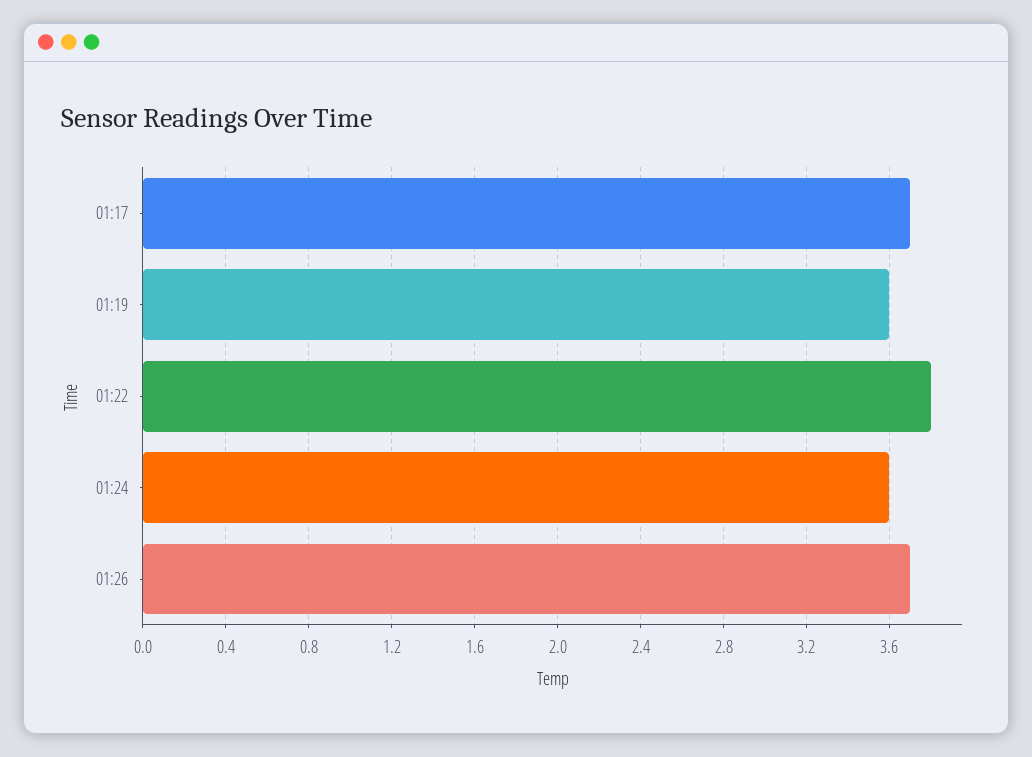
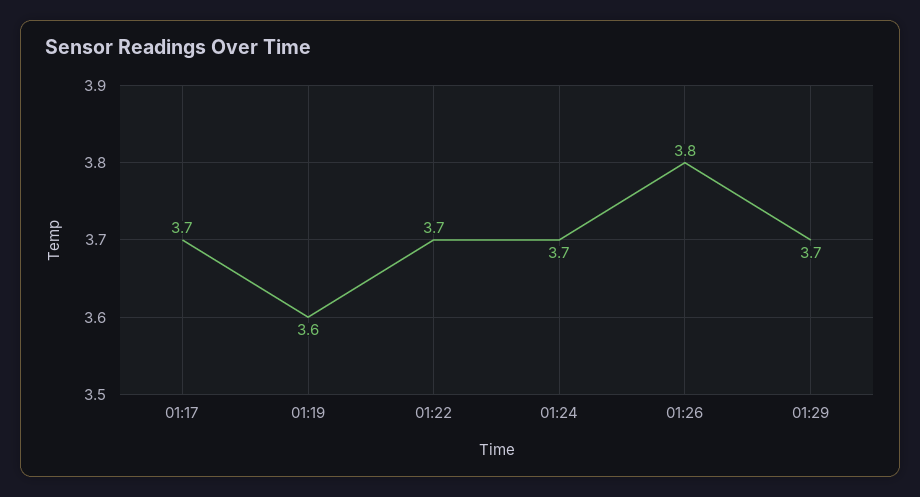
01:22: 3.8 -> 3.7
01:24: 3.6 -> 3.7
01:26: 3.7 -> 3.8
01:29: none -> 3.7

